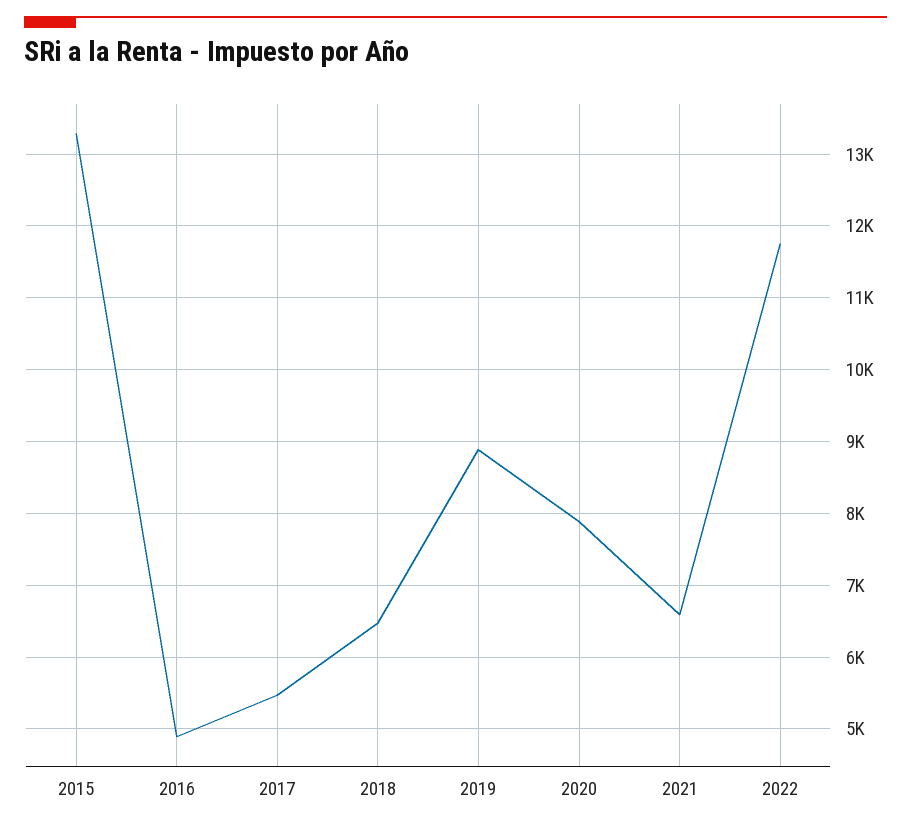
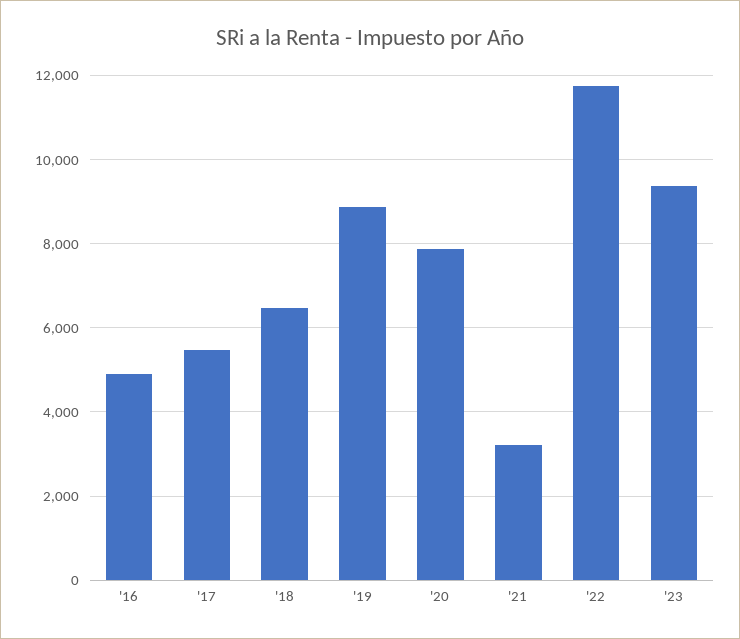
2015: 13300 -> none
2021: 6600 -> 3200
'23: none -> 9400

